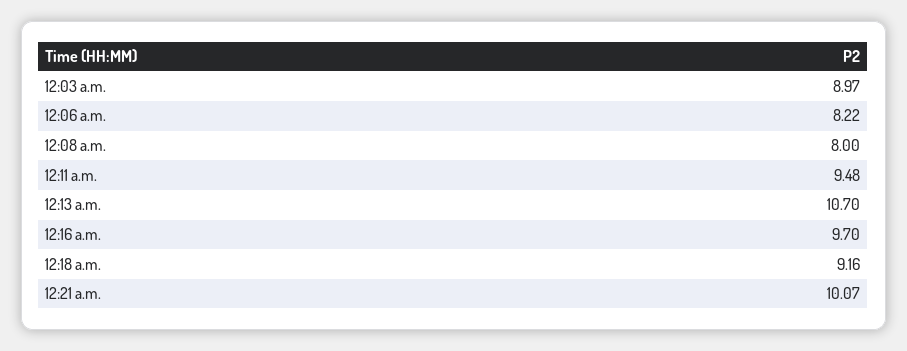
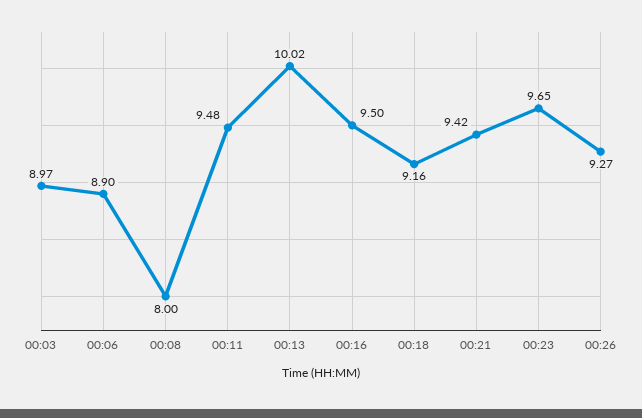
12:06 a.m.: 8.22 -> 8.9
12:13 a.m.: 10.7 -> 10.02
12:16 a.m.: 9.7 -> 9.5
12:21 a.m.: 10.07 -> 9.42
00:23: none -> 9.65
00:26: none -> 9.27

